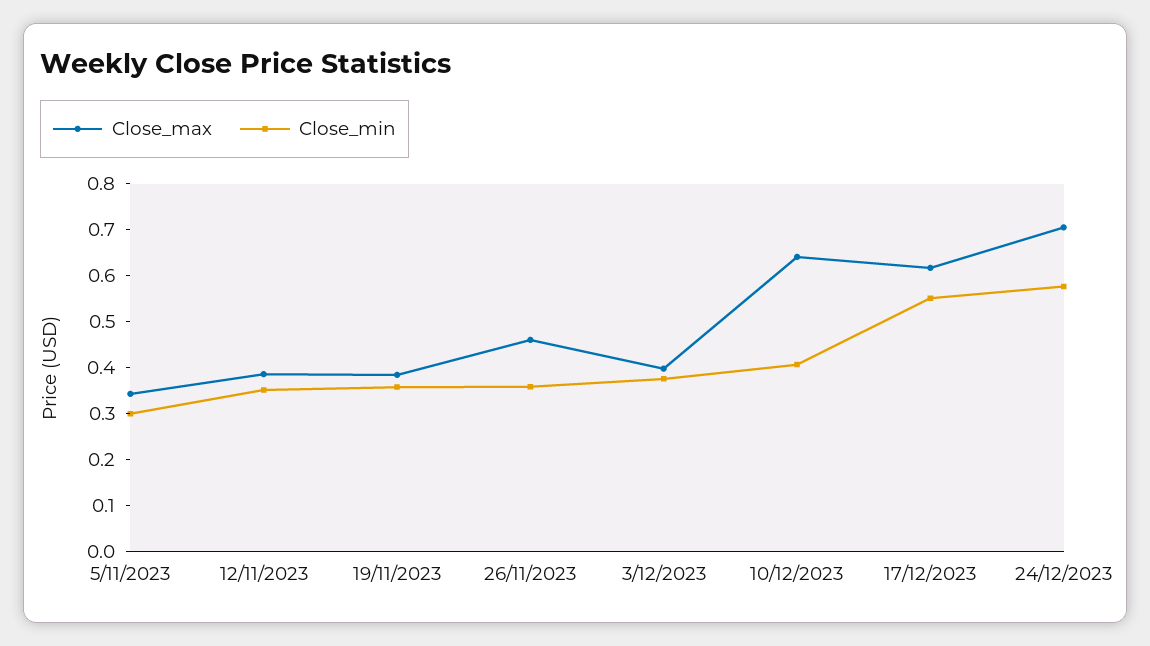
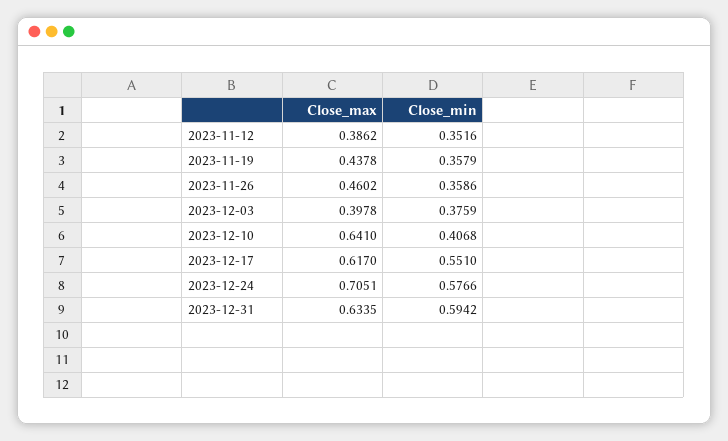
Close_max, 5/11/2023: 0.34 -> none
Close_min, 5/11/2023: 0.3 -> none
Close_max, 19/11/2023: 0.38 -> 0.4378
Close_max, 2023-12-31: none -> 0.6335
Close_min, 2023-12-31: none -> 0.5942

